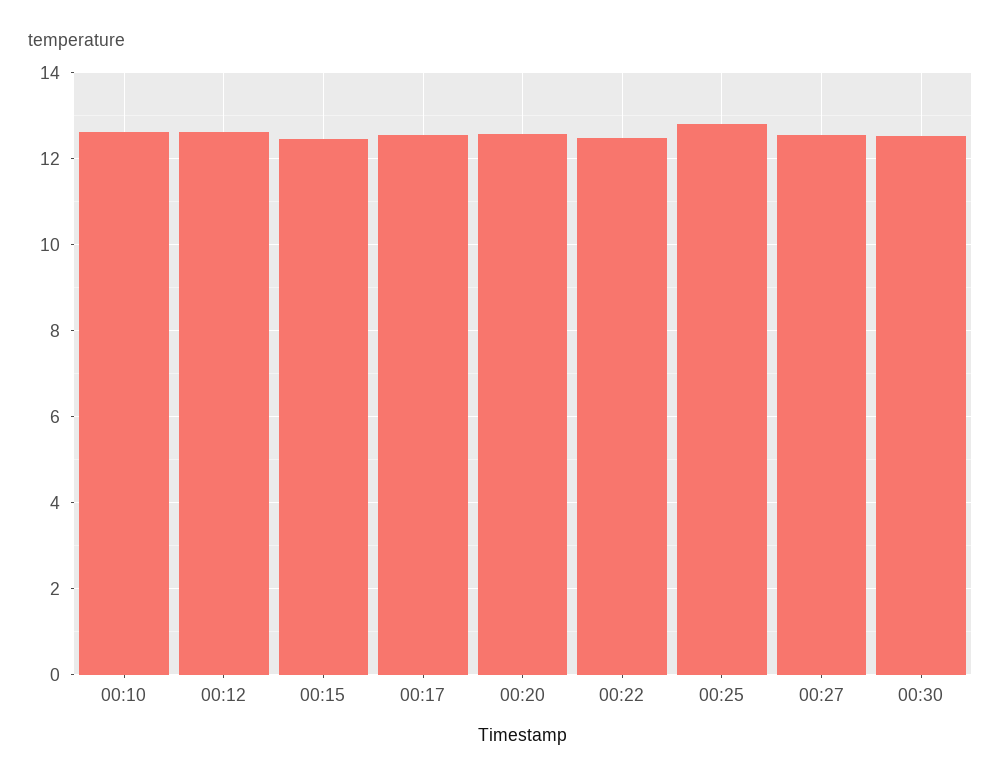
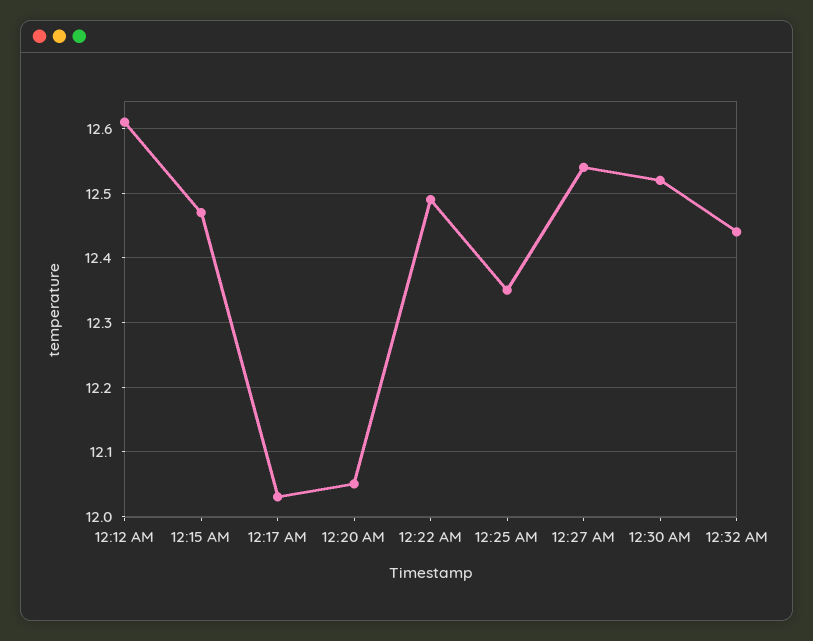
00:10: 12.6 -> none
00:17: 12.6 -> 12.03
00:20: 12.6 -> 12.05
00:25: 12.8 -> 12.35
12:32 AM: none -> 12.44

